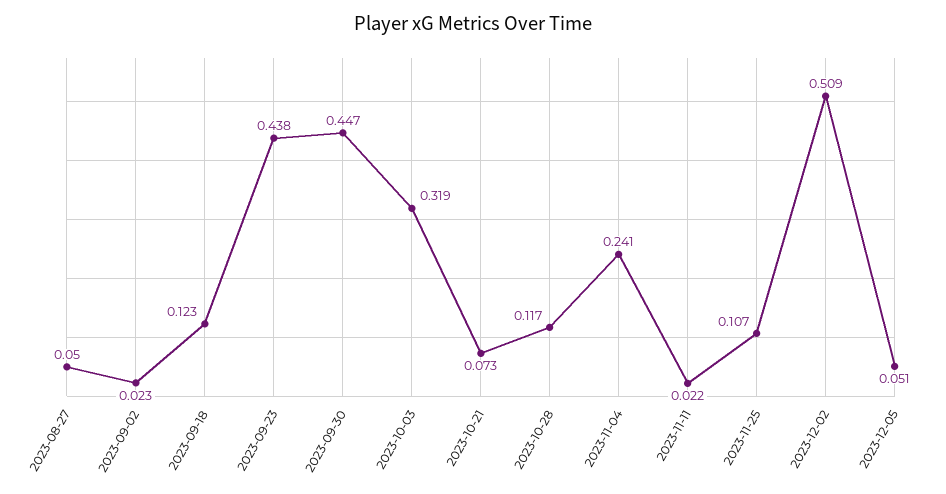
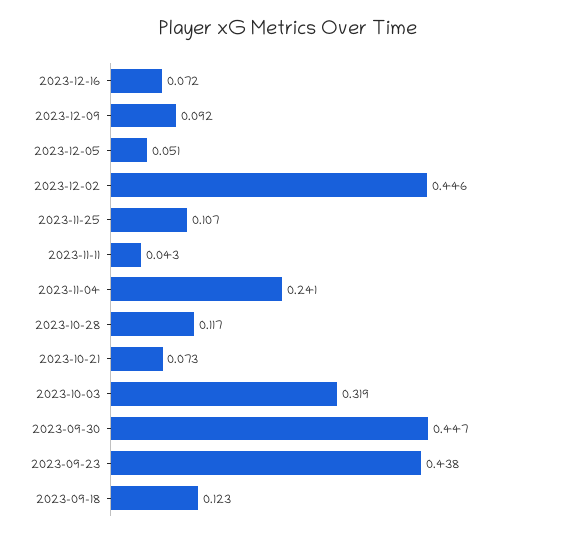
2023-08-27: 0.05 -> none
2023-09-02: 0.023 -> none
2023-11-11: 0.022 -> 0.043
2023-12-02: 0.509 -> 0.446
2023-12-16: none -> 0.072
2023-12-09: none -> 0.092

